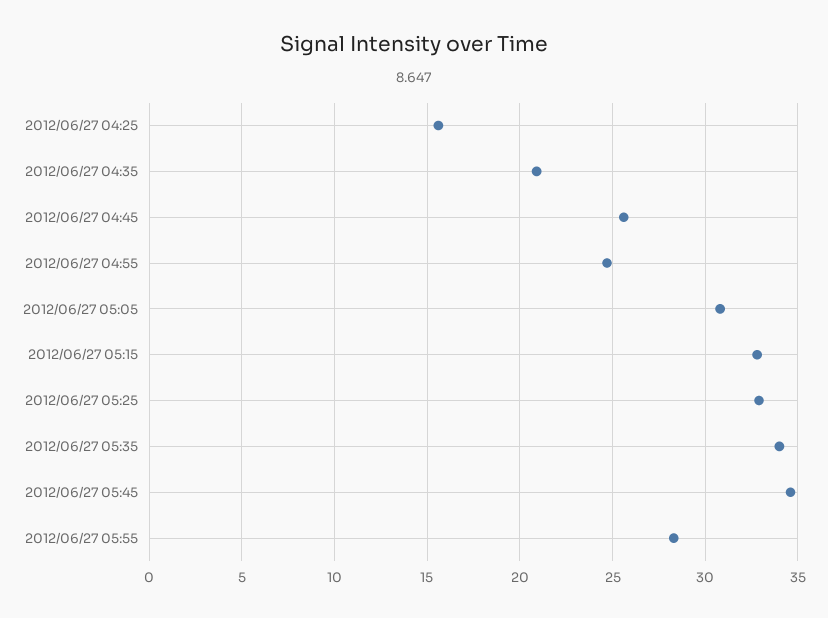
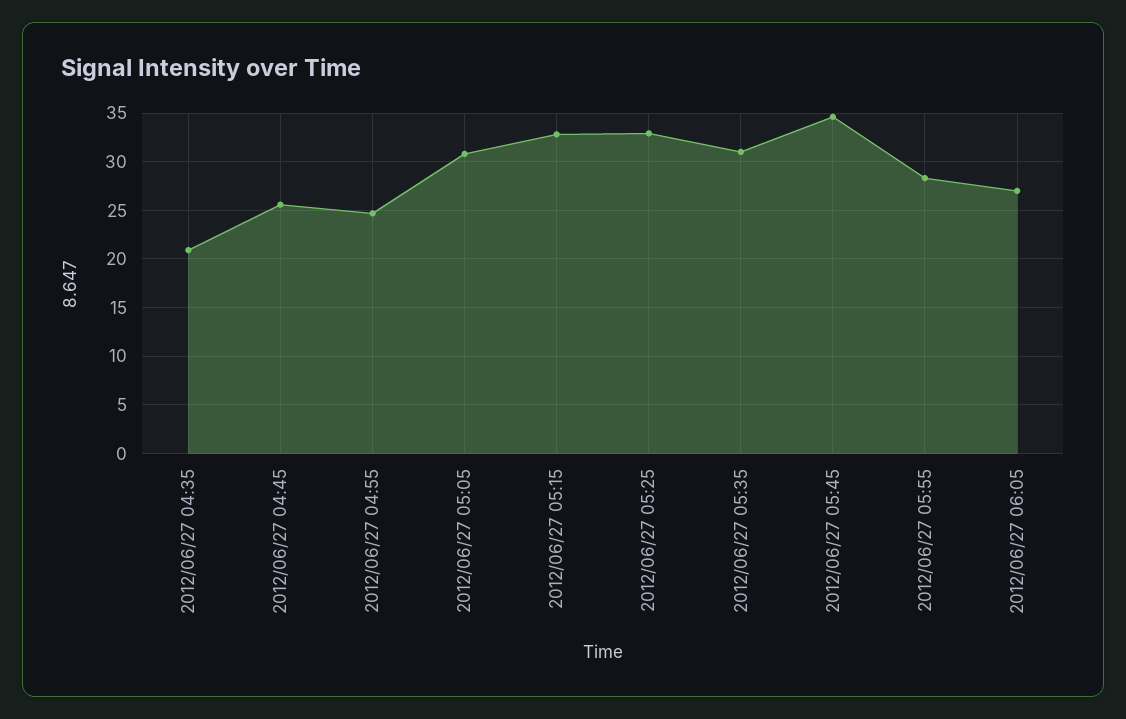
2012/06/27 04:25: 15.5 -> none
2012/06/27 05:35: 34 -> 31
2012/06/27 06:05: none -> 27

